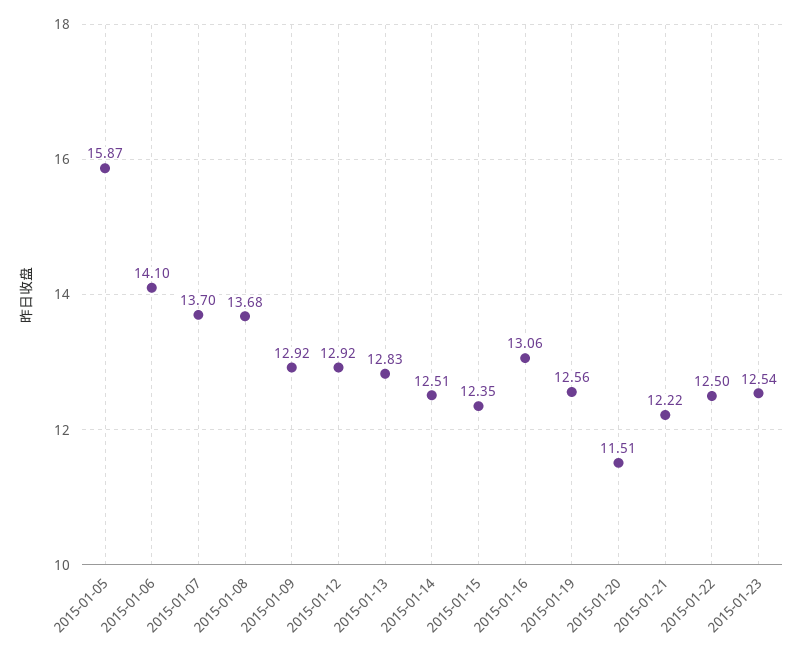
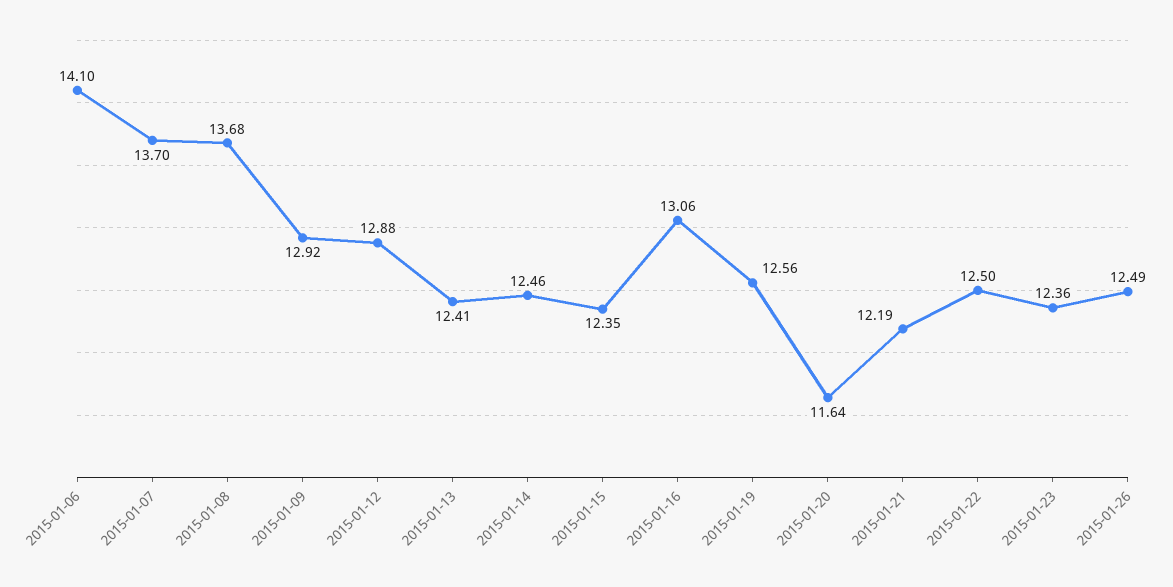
2015-01-05: 15.87 -> none
2015-01-12: 12.92 -> 12.88
2015-01-13: 12.83 -> 12.41
2015-01-14: 12.51 -> 12.46
2015-01-20: 11.51 -> 11.64
2015-01-21: 12.22 -> 12.19
2015-01-23: 12.54 -> 12.36
2015-01-26: none -> 12.49

